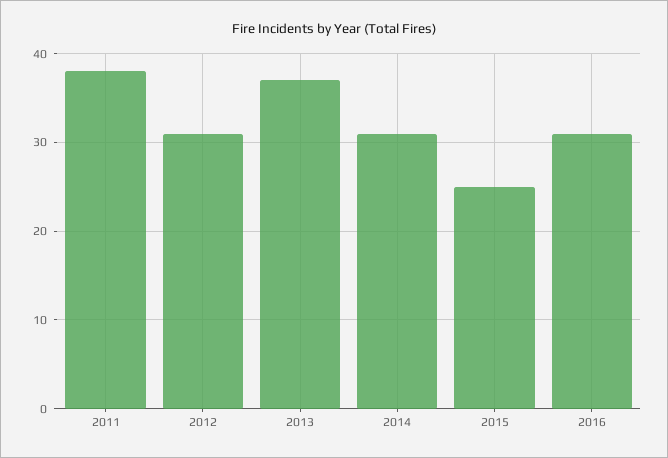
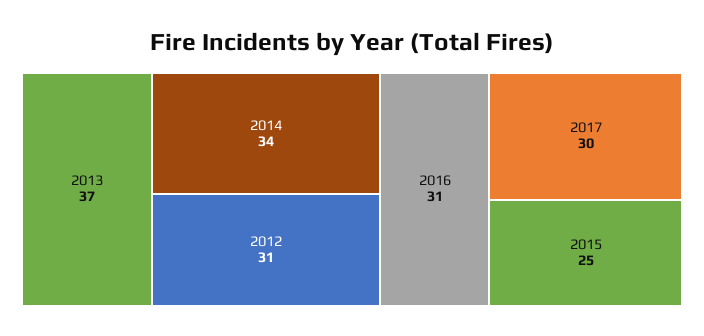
2011: 38 -> none
2014: 31 -> 34
2017: none -> 30

